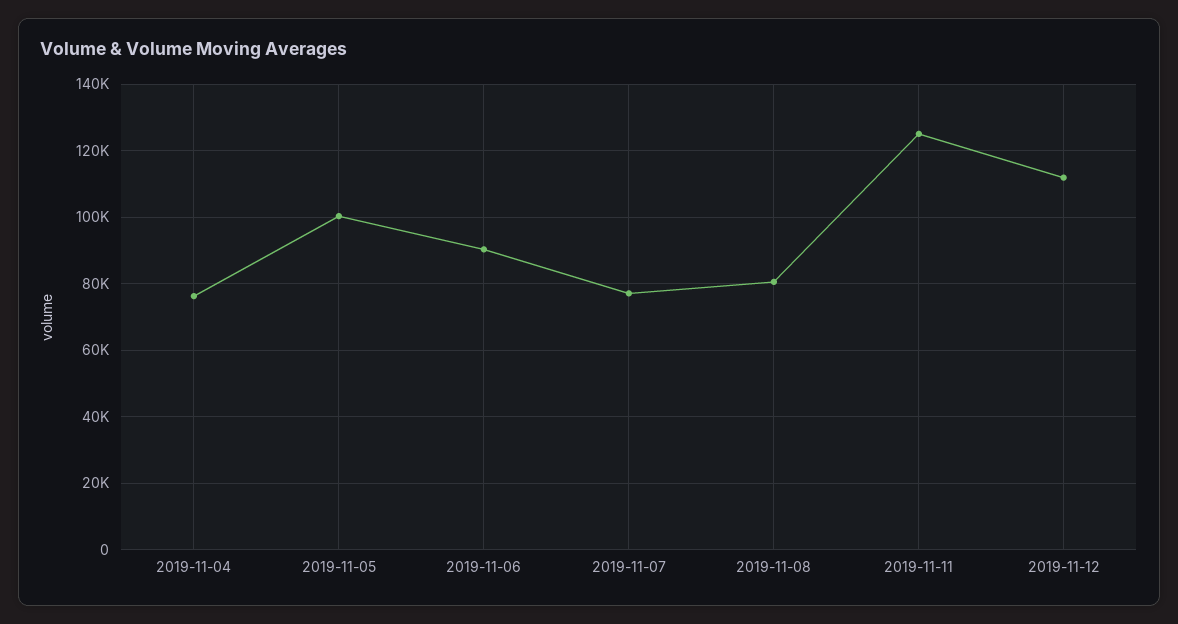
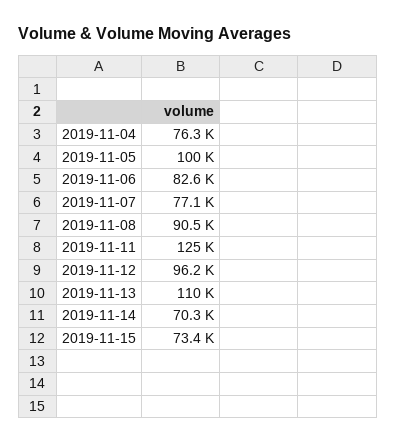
2019-11-06: 90000 -> 82600
2019-11-08: 80000 -> 90500
2019-11-12: 112000 -> 96200
2019-11-13: none -> 110000
2019-11-14: none -> 70300
2019-11-15: none -> 73400

